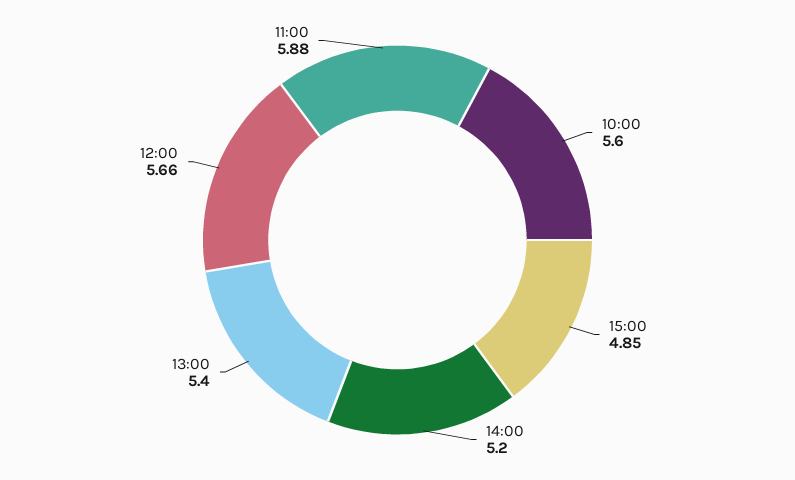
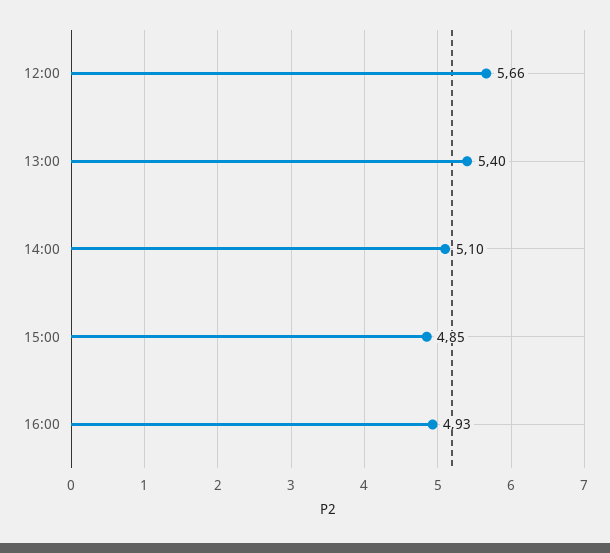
10:00: 5.6 -> none
14:00: 5.2 -> 5.1
11:00: 5.88 -> none
16:00: none -> 4.93

